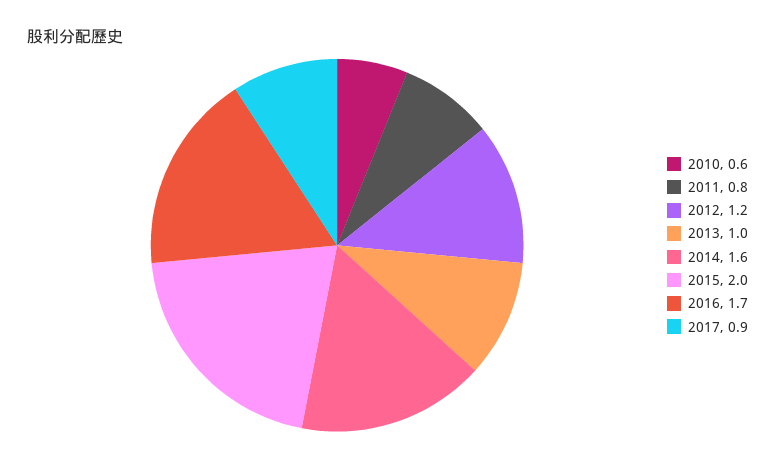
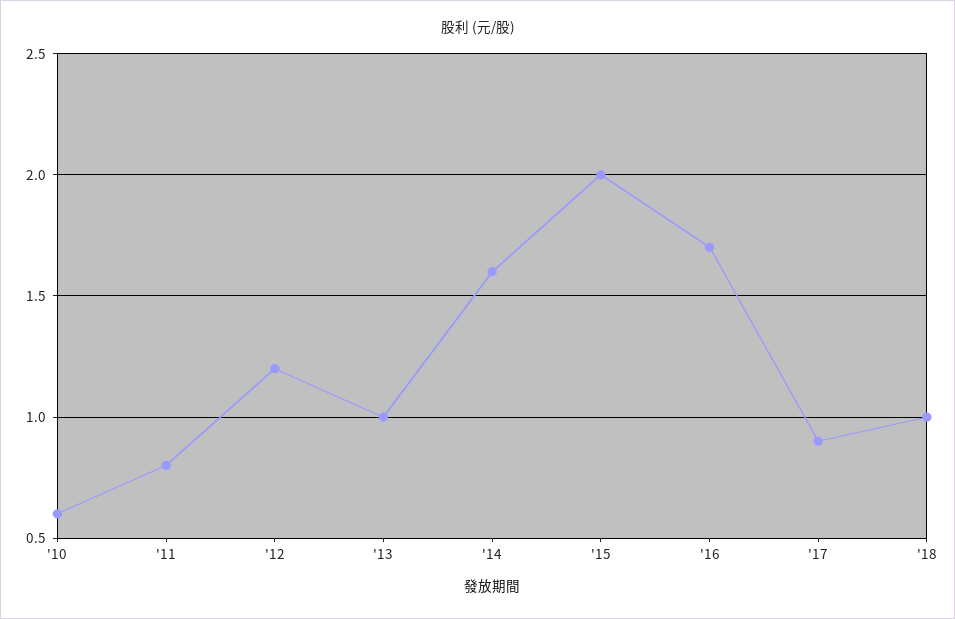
'18: none -> 1

